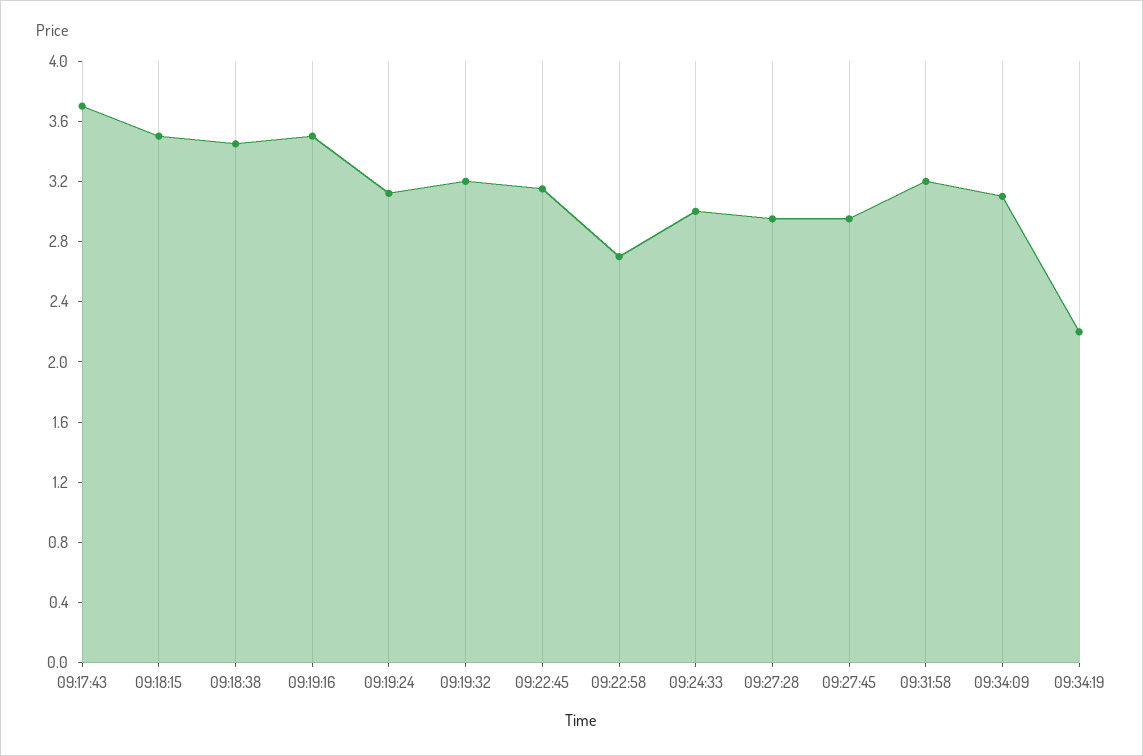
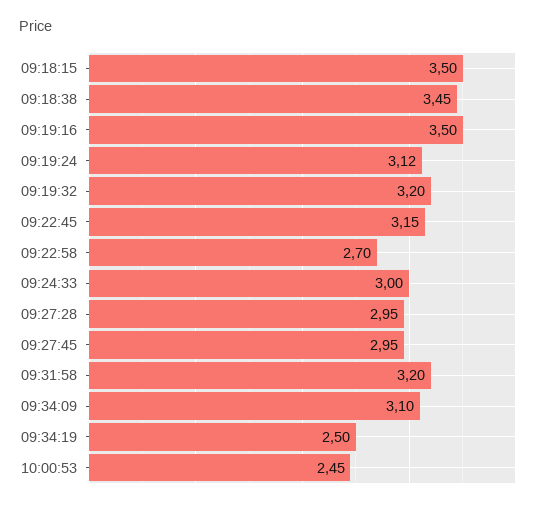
09:17:43: 3.7 -> none
09:34:19: 2.2 -> 2.5
10:00:53: none -> 2.45

